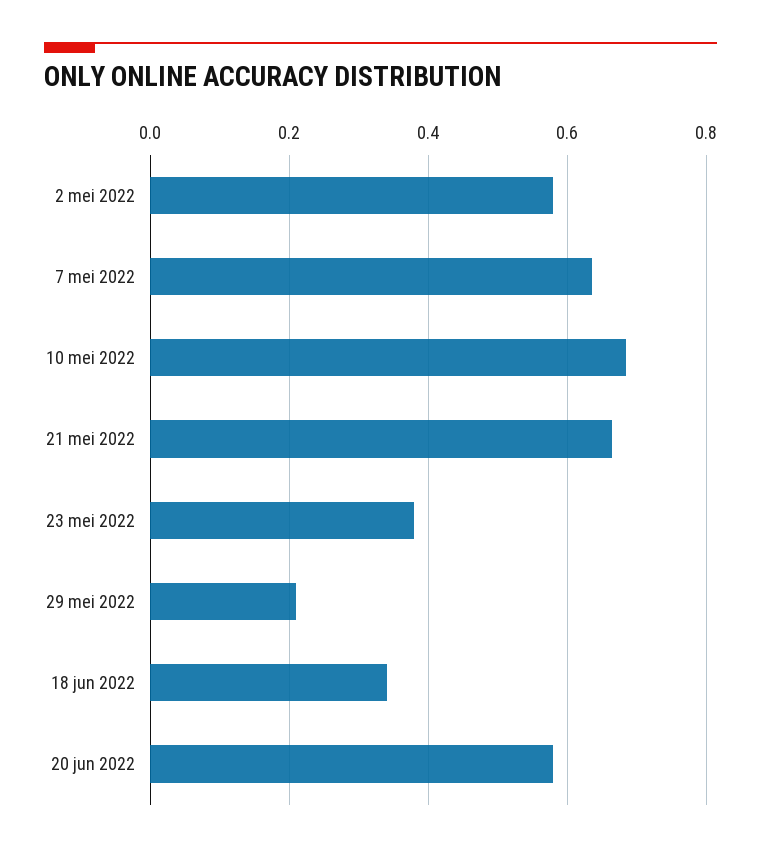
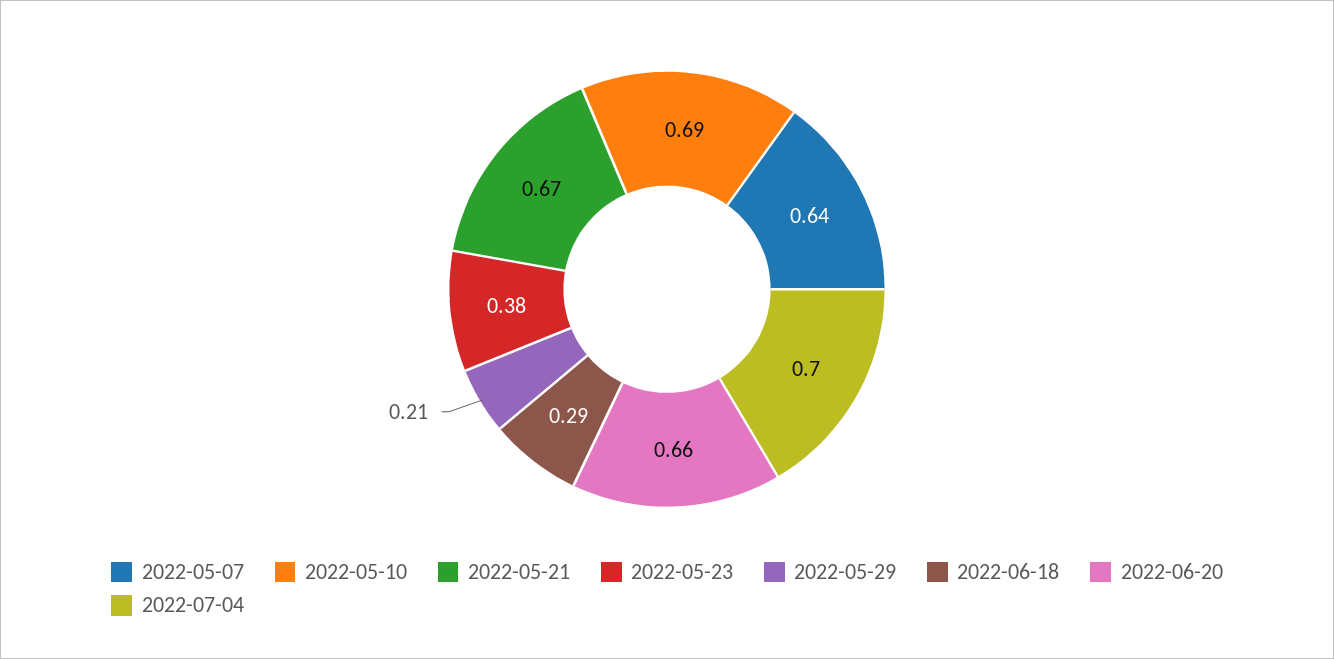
2 mei 2022: 0.58 -> none
18 jun 2022: 0.34 -> 0.29
20 jun 2022: 0.58 -> 0.66
2022-07-04: none -> 0.7

